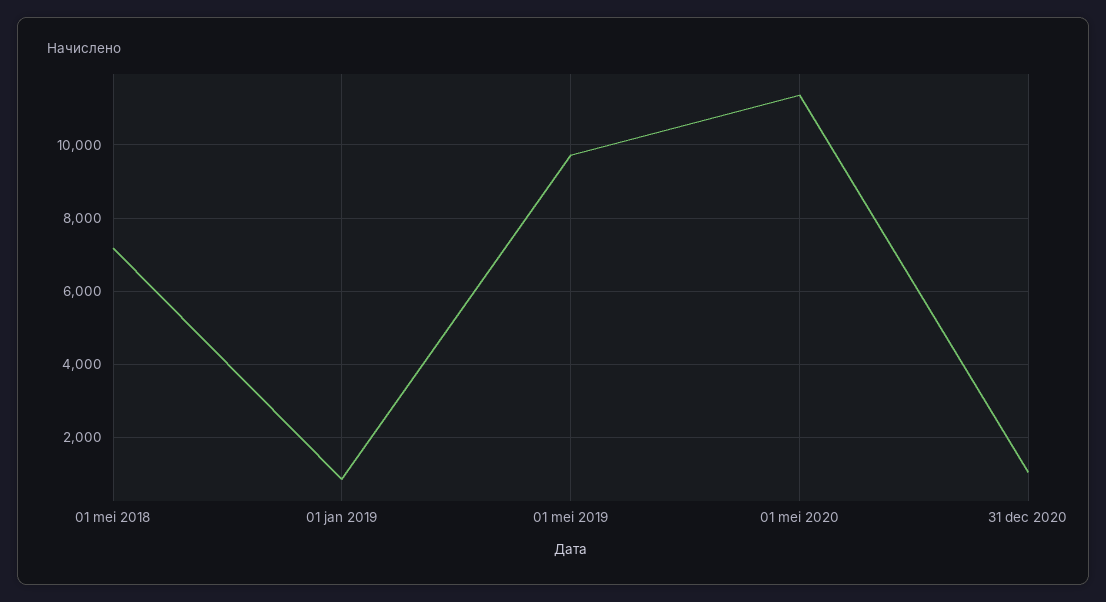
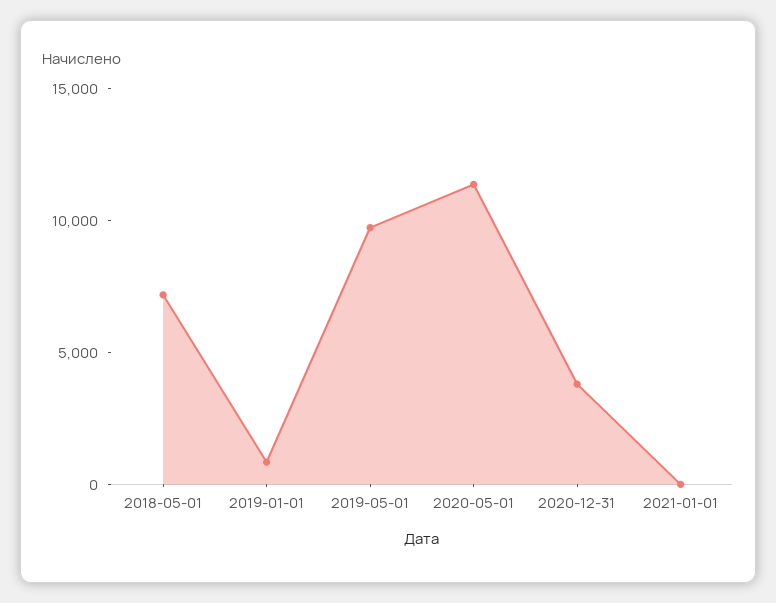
31 dec 2020: 1000 -> 4000
2021-01-01: none -> 0

